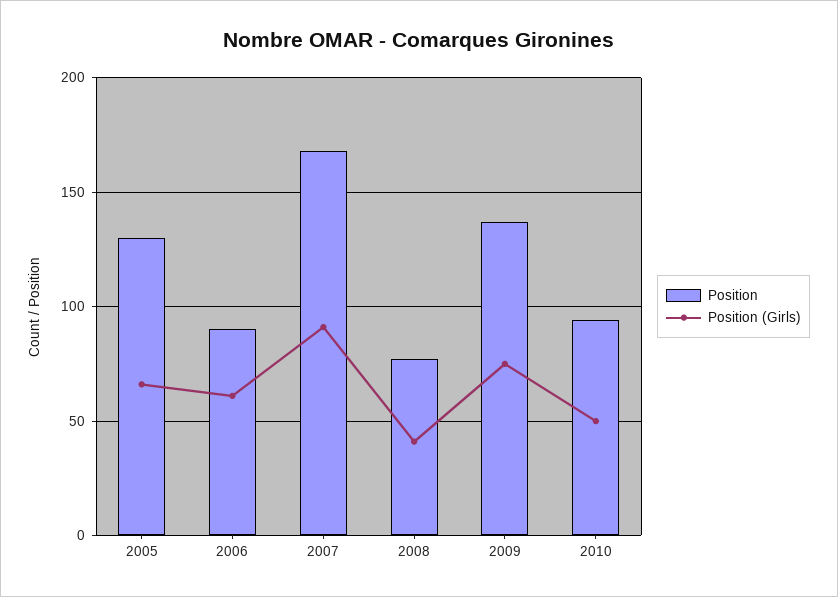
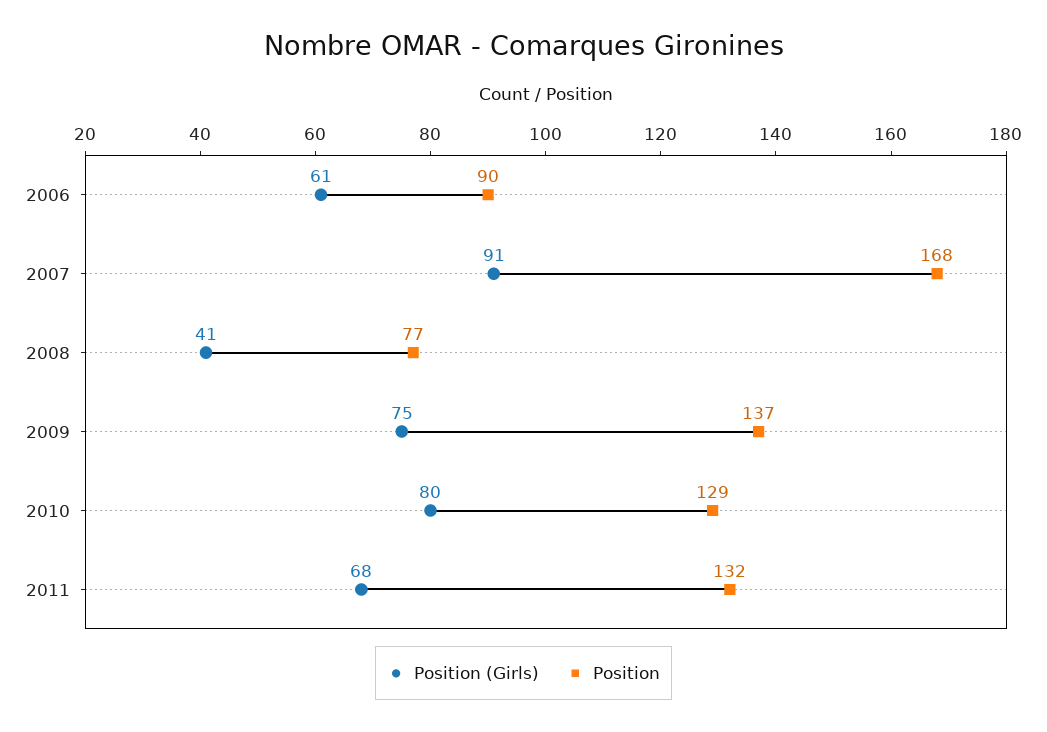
Position, 2005: 130 -> none
Position (Girls), 2005: 65 -> none
Position, 2010: 95 -> 129
Position (Girls), 2010: 50 -> 80
Position (Girls), 2011: none -> 68
Position, 2011: none -> 132

